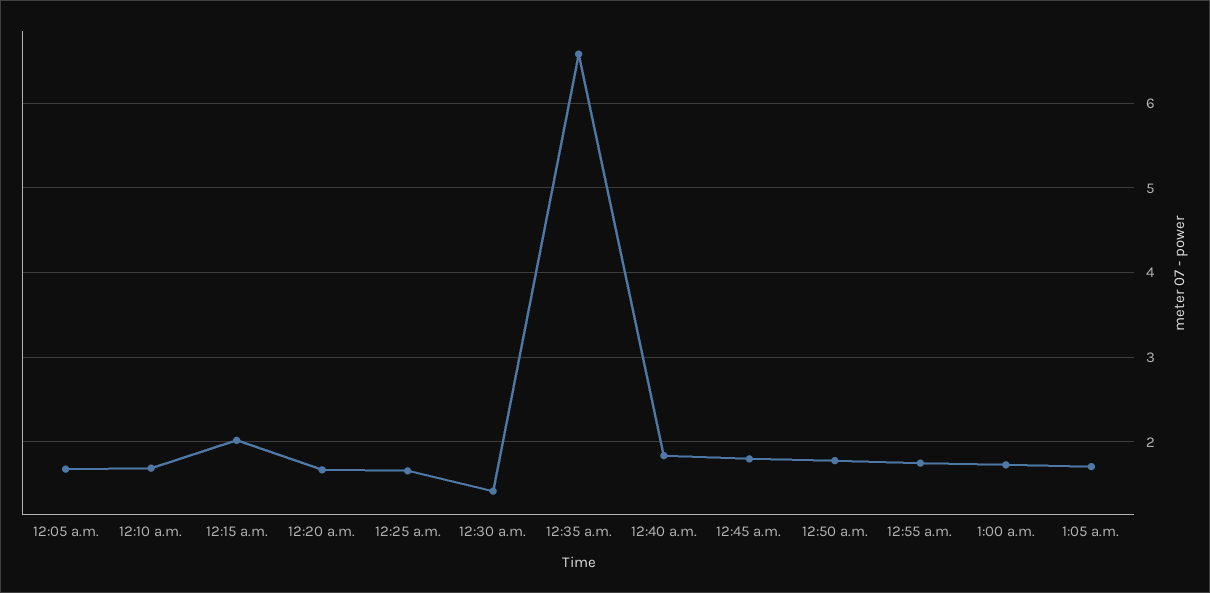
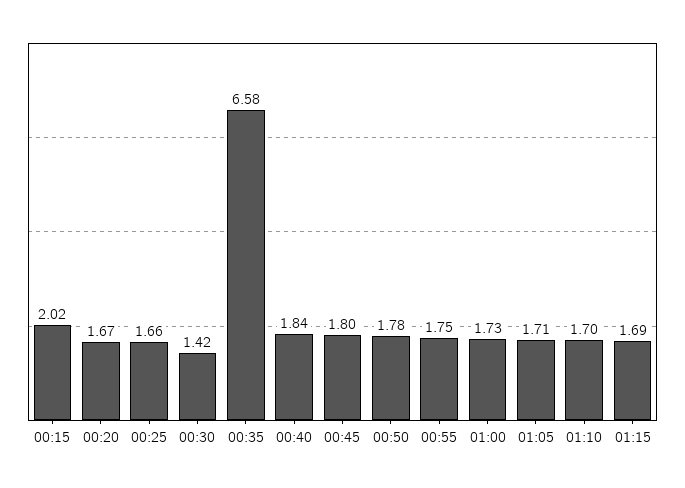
12:05 a.m.: 1.7 -> none
12:10 a.m.: 1.7 -> none
01:10: none -> 1.7
01:15: none -> 1.69

